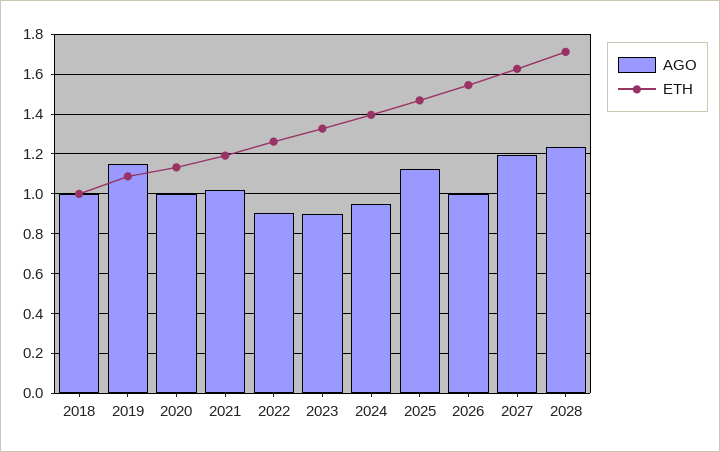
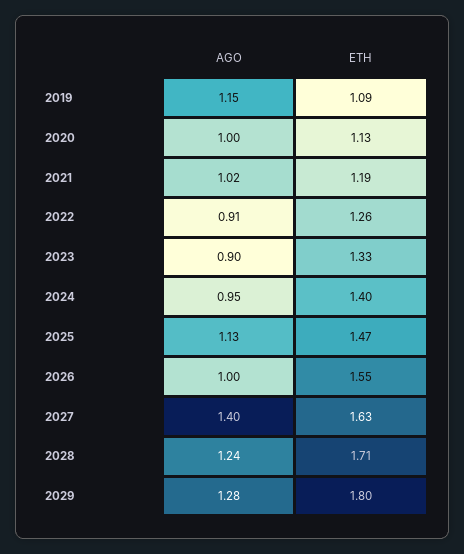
AGO, 2018: 1 -> none
ETH, 2018: 1 -> none
AGO, 2027: 1.2 -> 1.4
AGO, 2029: none -> 1.28
ETH, 2029: none -> 1.8

